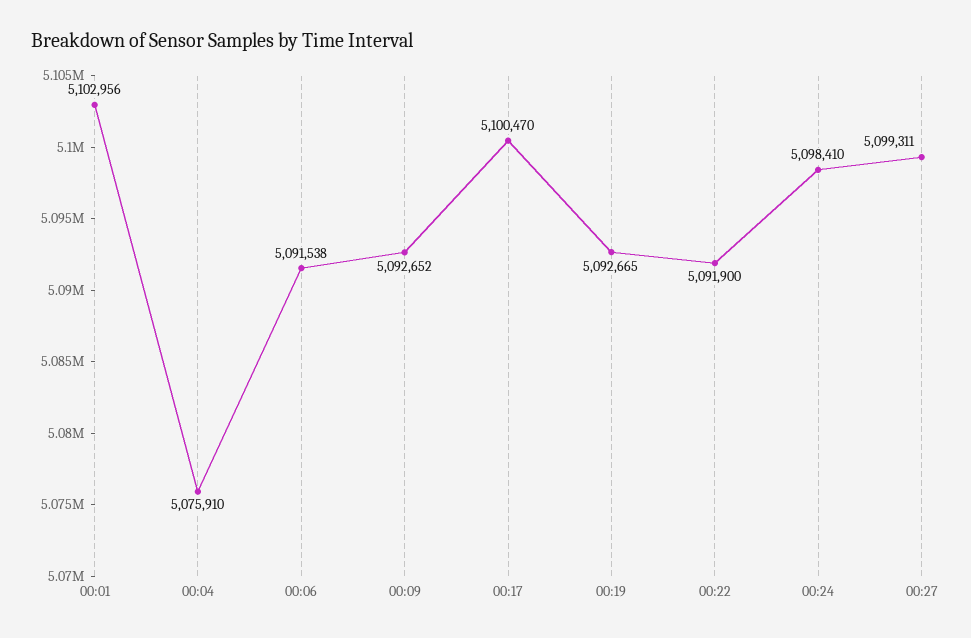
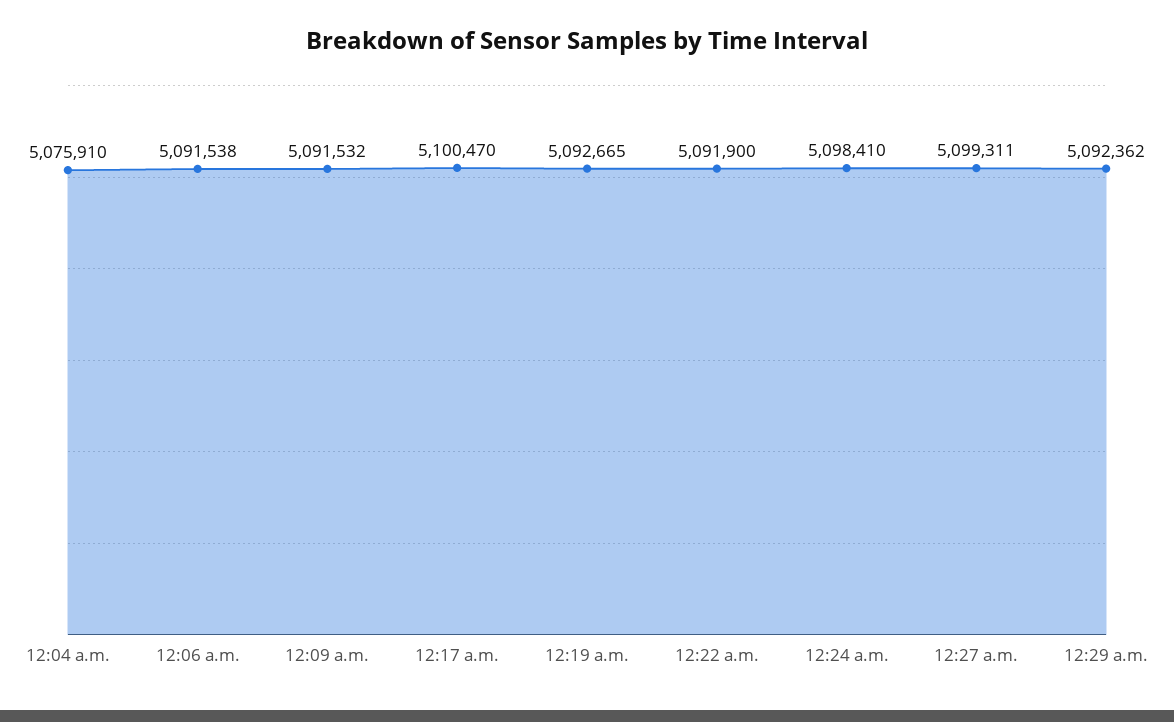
00:01: 5102956 -> none
00:09: 5092652 -> 5091532
12:29 a.m.: none -> 5092362

